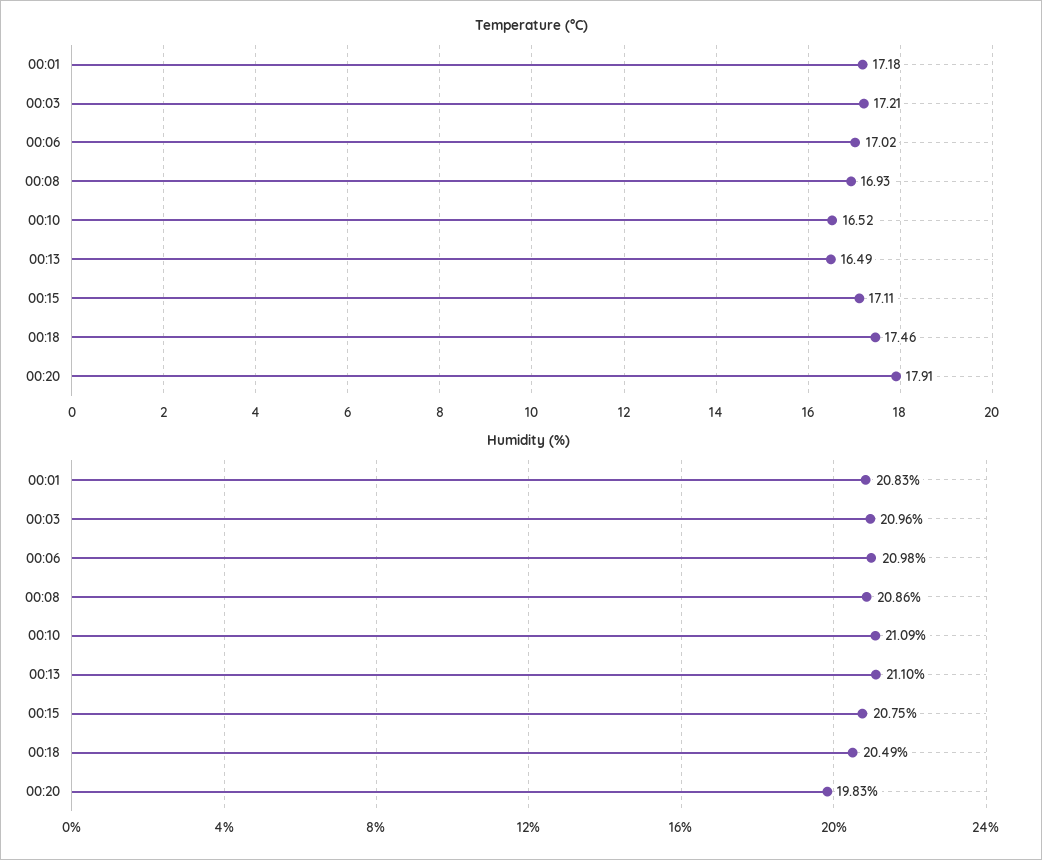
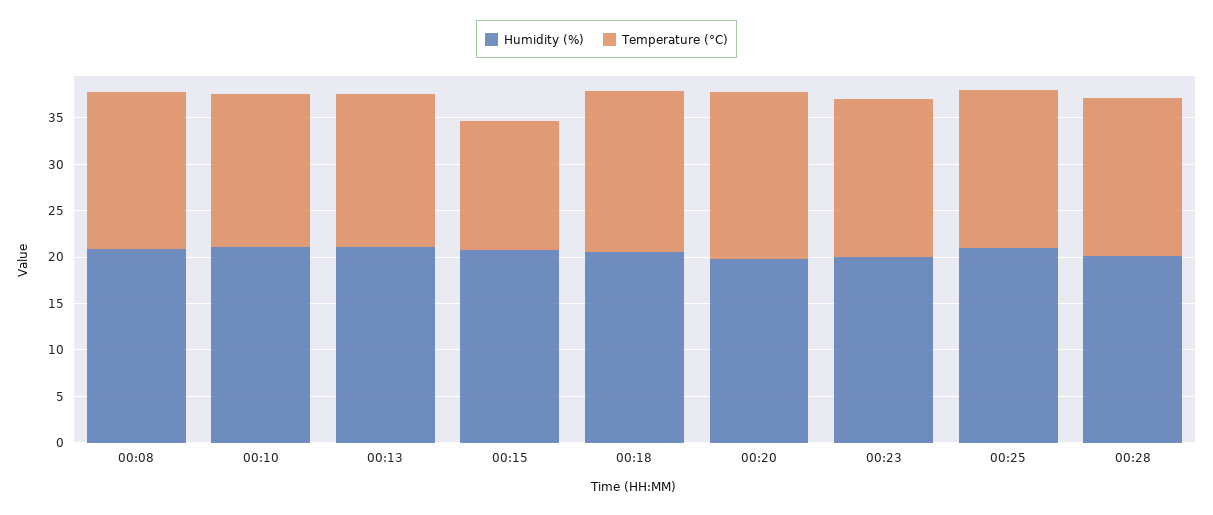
Temperature (°C), 00:01: 17.18 -> none
Temperature (°C), 00:03: 17.21 -> none
Temperature (°C), 00:06: 17.02 -> none
Temperature (°C), 00:15: 17.11 -> 14
Humidity (%), 00:01: 20.83 -> none
Humidity (%), 00:03: 20.96 -> none
Humidity (%), 00:06: 20.98 -> none
Humidity (%), 00:23: none -> 20
Temperature (°C), 00:23: none -> 17
Humidity (%), 00:25: none -> 21
Temperature (°C), 00:25: none -> 17
Humidity (%), 00:28: none -> 20
Temperature (°C), 00:28: none -> 17

